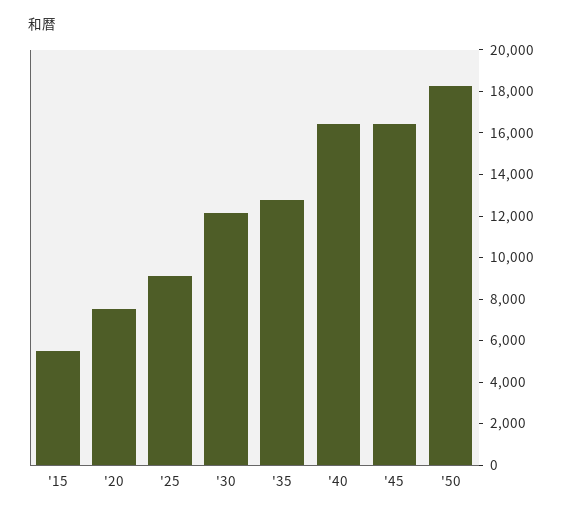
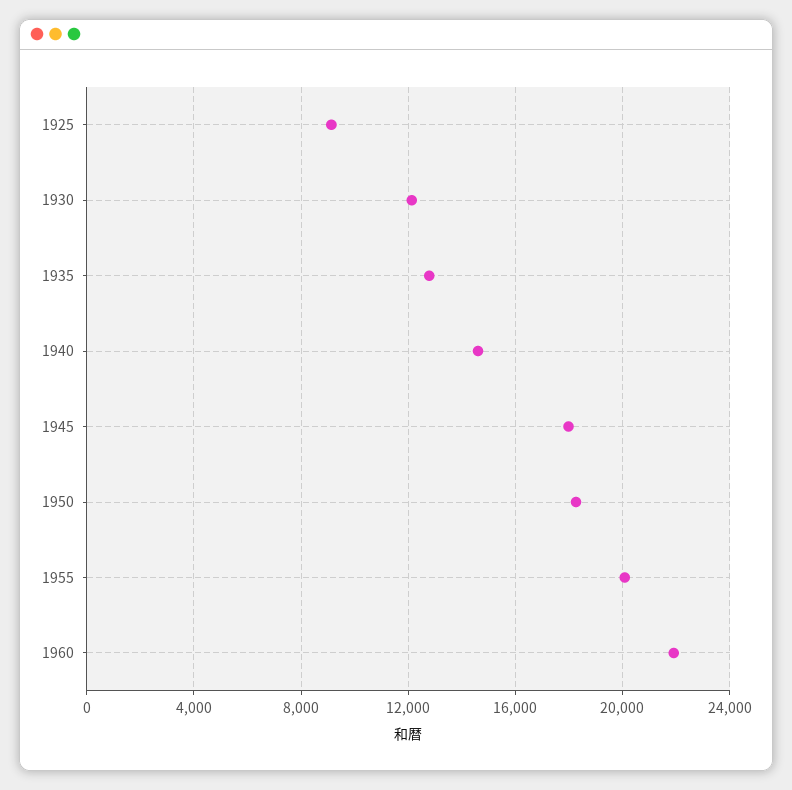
'15: 5500 -> none
'20: 7500 -> none
'40: 16500 -> 14500
'45: 16500 -> 18000
1955: none -> 20000
1960: none -> 22000

